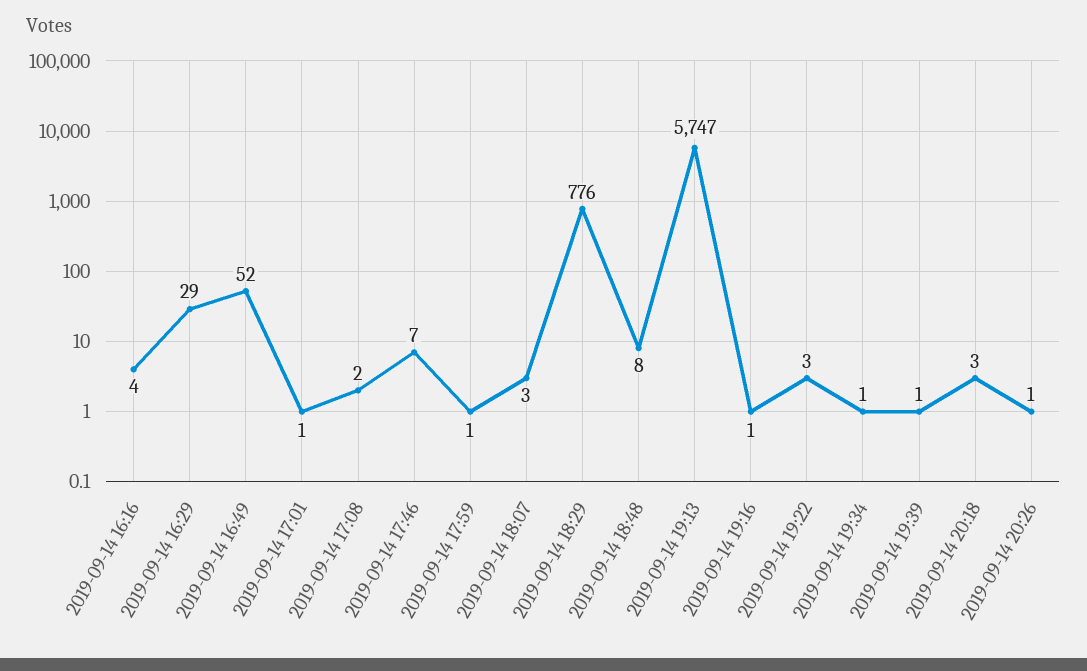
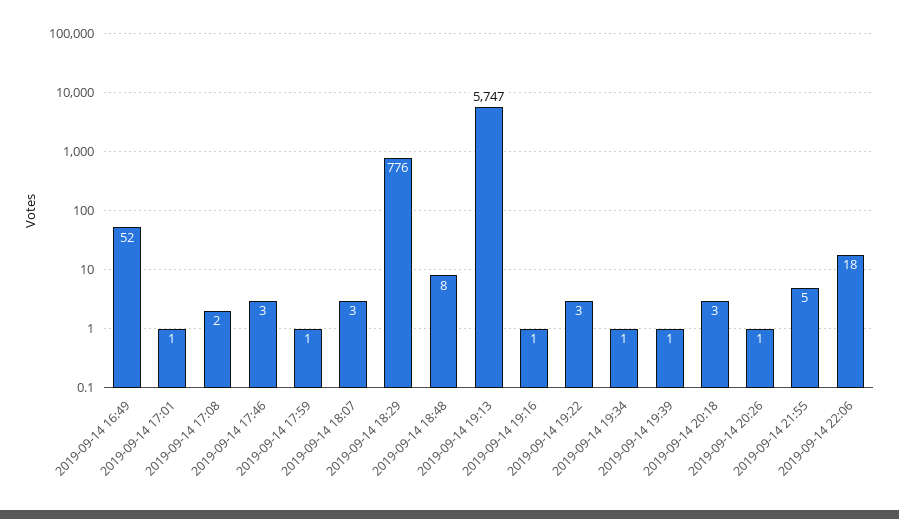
2019-09-14 16:16: 4 -> none
2019-09-14 16:29: 29 -> none
2019-09-14 17:46: 7 -> 3
2019-09-14 21:55: none -> 5
2019-09-14 22:06: none -> 18

